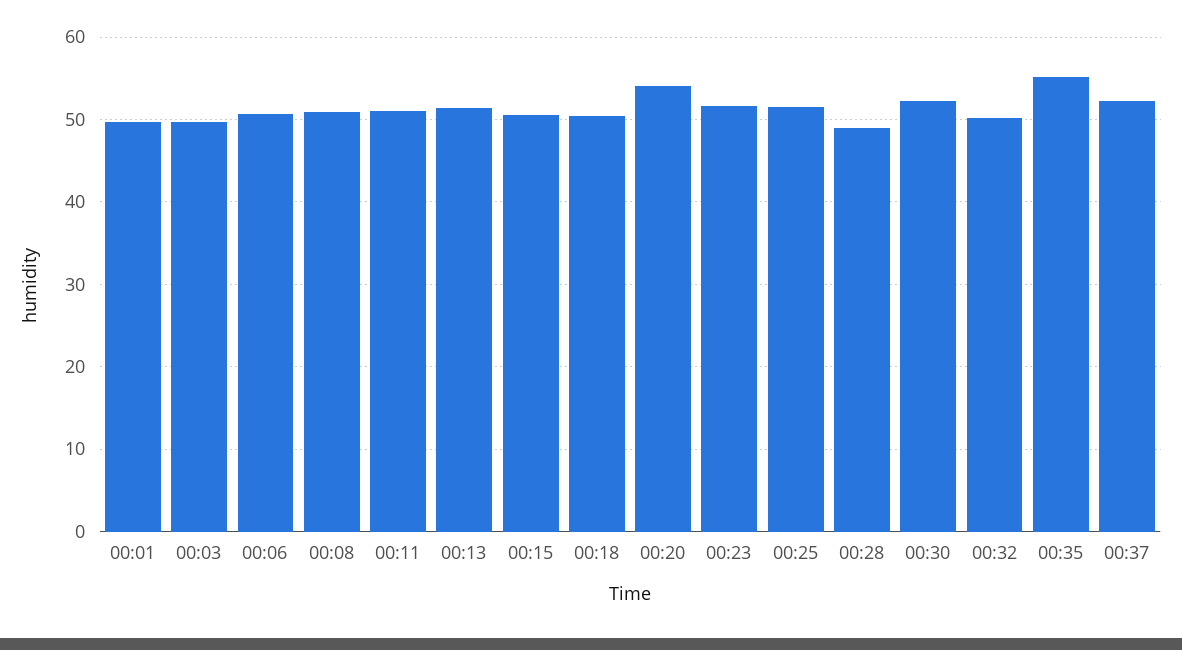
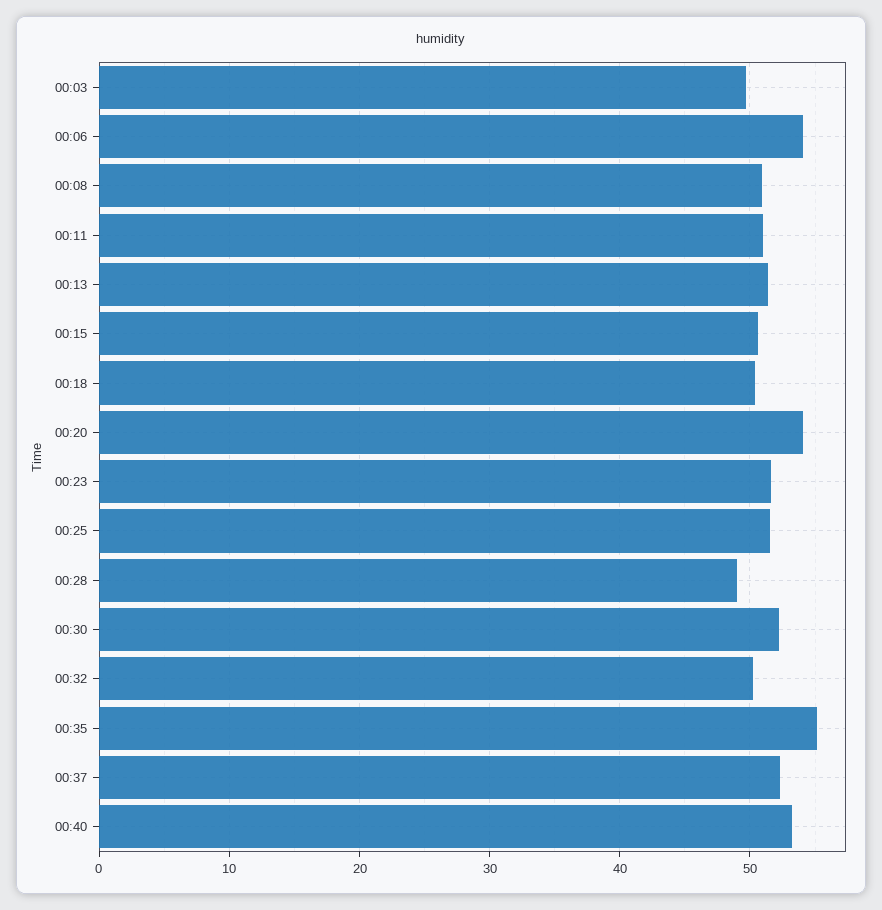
00:01: 50 -> none
00:06: 51 -> 54
00:40: none -> 53

